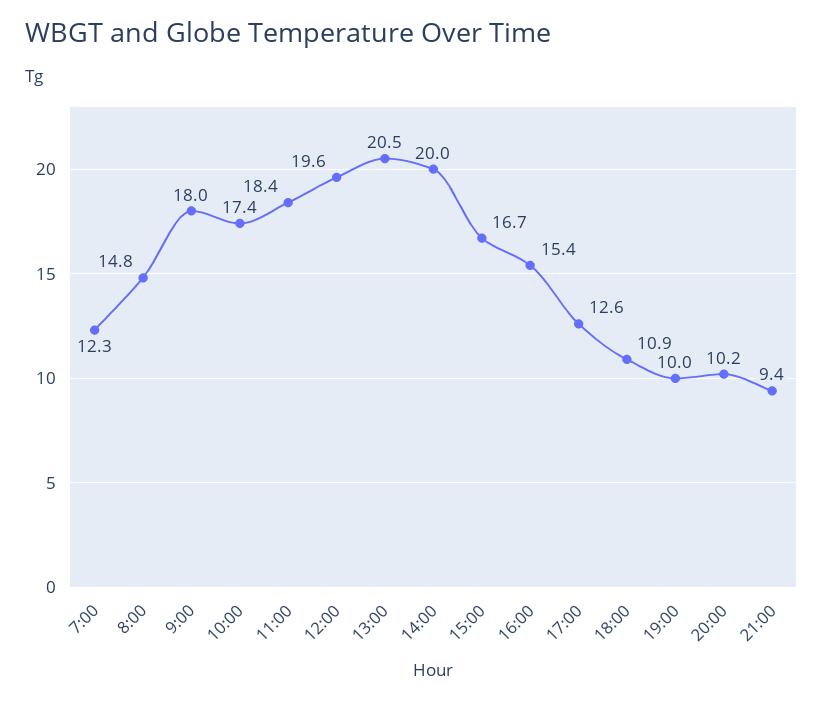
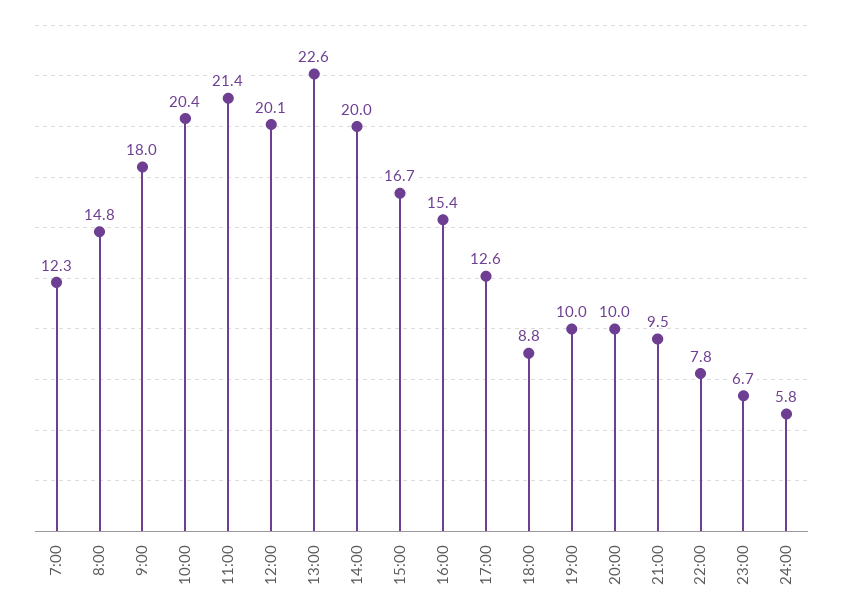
10:00: 17.4 -> 20.4
11:00: 18.4 -> 21.4
12:00: 19.6 -> 20.1
13:00: 20.5 -> 22.6
18:00: 10.9 -> 8.8
20:00: 10.2 -> 10
21:00: 9.4 -> 9.5
22:00: none -> 7.8
23:00: none -> 6.7
24:00: none -> 5.8

